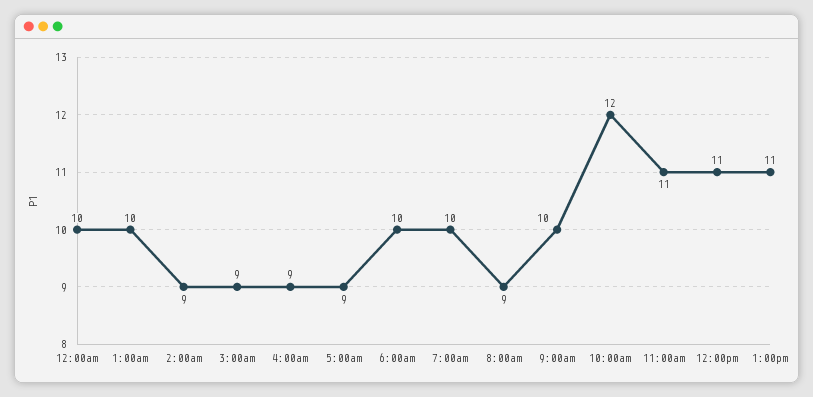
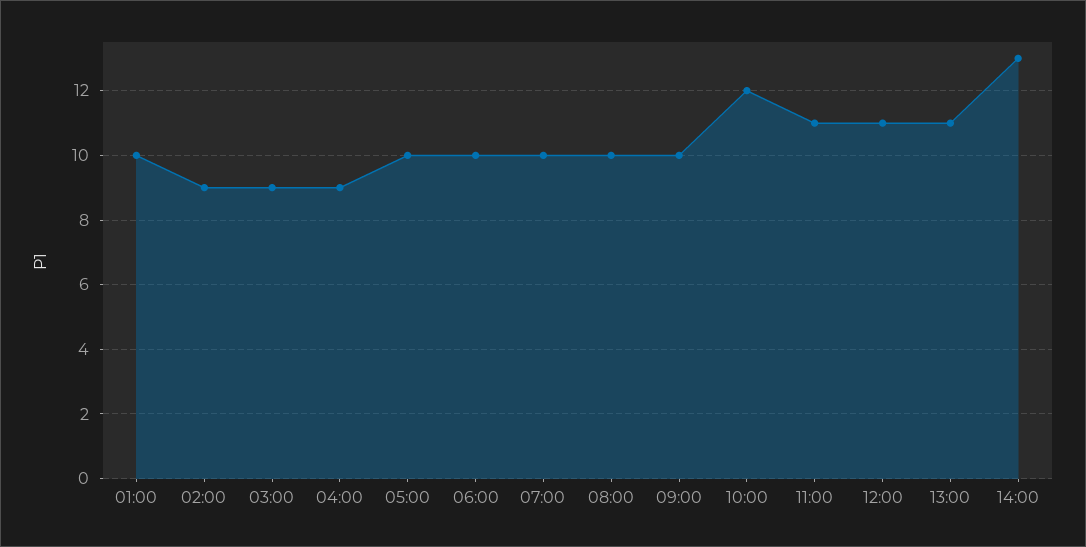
12:00am: 10 -> none
5:00am: 9 -> 10
8:00am: 9 -> 10
14:00: none -> 13

